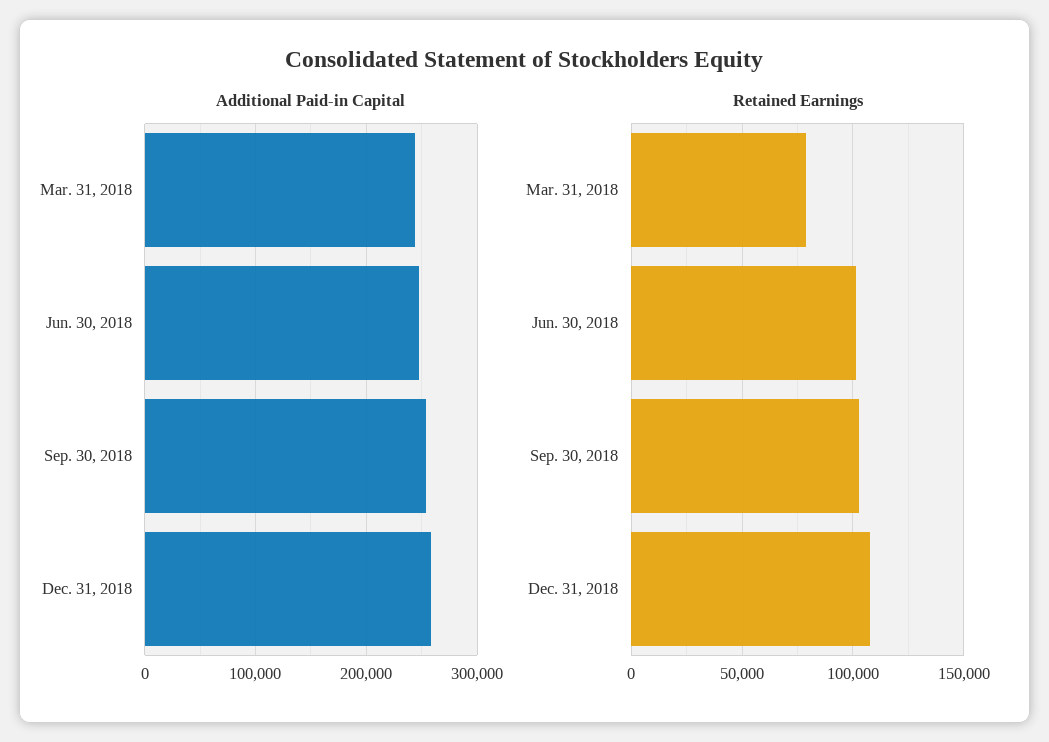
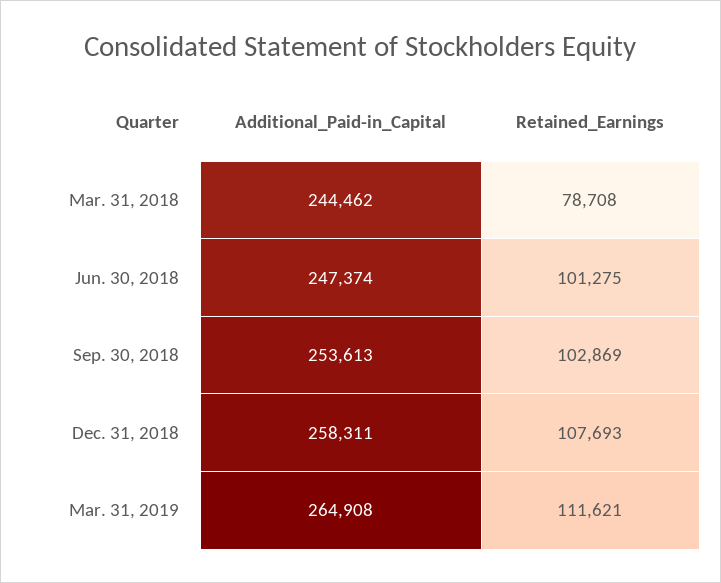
Additional Paid-in Capital, Mar. 31, 2019: none -> 264908
Retained Earnings, Mar. 31, 2019: none -> 111621

